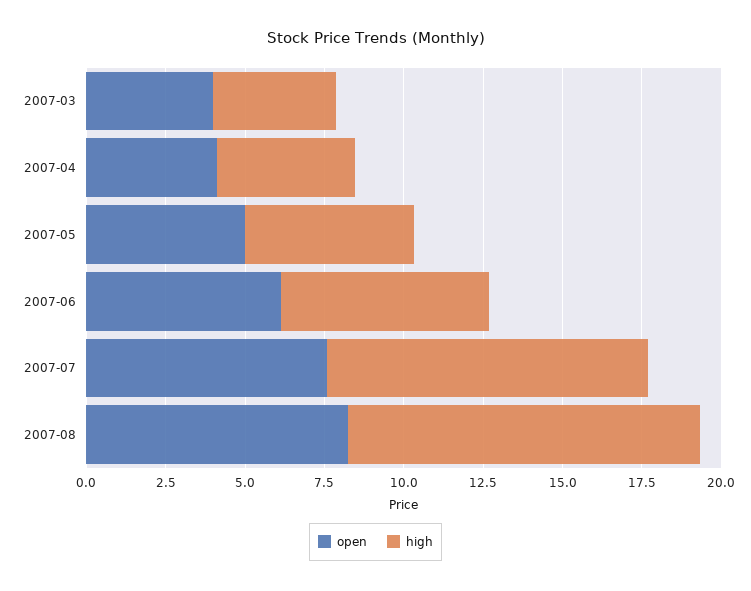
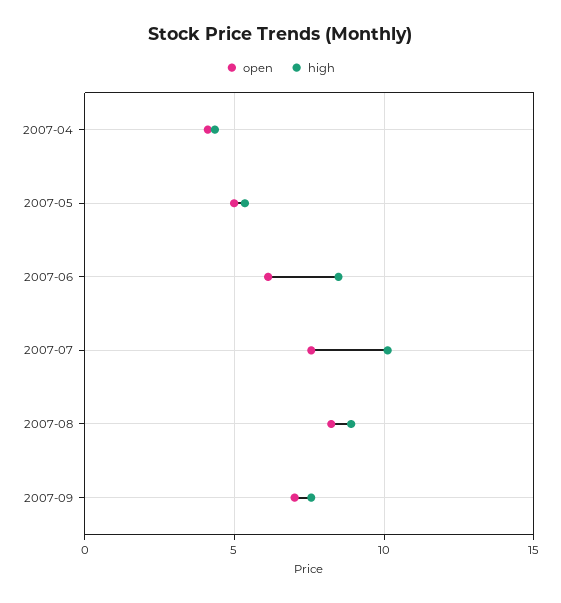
open, 2007-03: 4 -> none
high, 2007-03: 4 -> none
high, 2007-06: 6.5 -> 8.5
high, 2007-08: 11 -> 9
open, 2007-09: none -> 7
high, 2007-09: none -> 7.5

